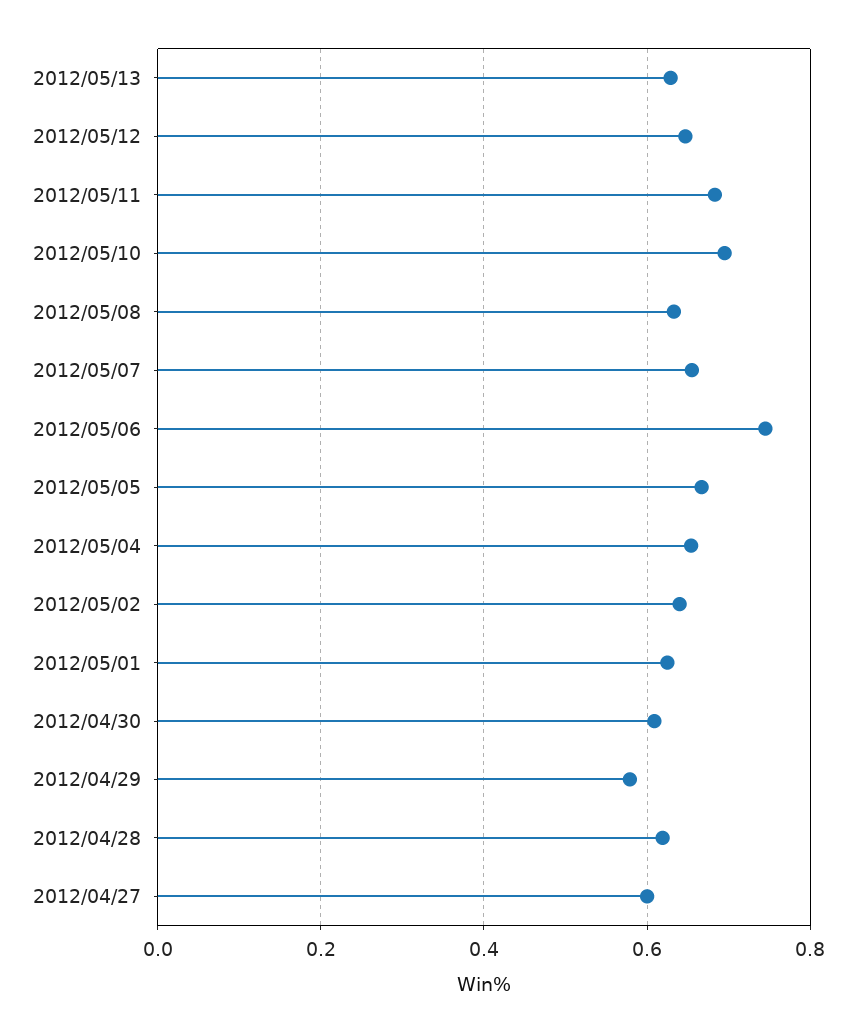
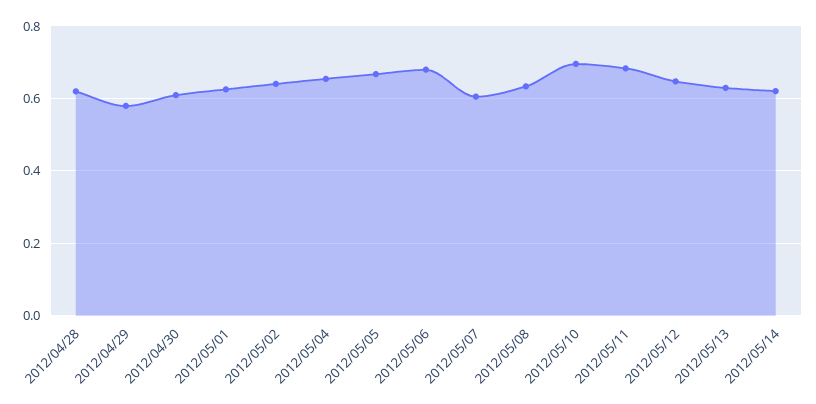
2012/05/07: 0.66 -> 0.6
2012/05/06: 0.74 -> 0.68
2012/04/27: 0.6 -> none
2012/05/14: none -> 0.62

